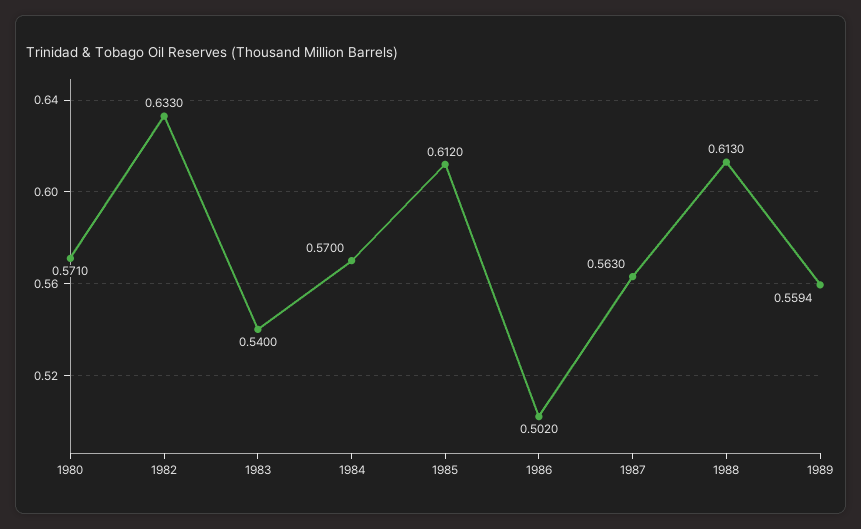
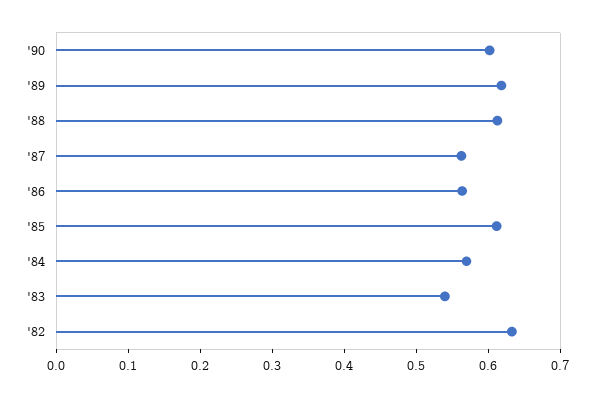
1980: 0.571 -> none
1986: 0.502 -> 0.56
1989: 0.5594 -> 0.62
'90: none -> 0.6

